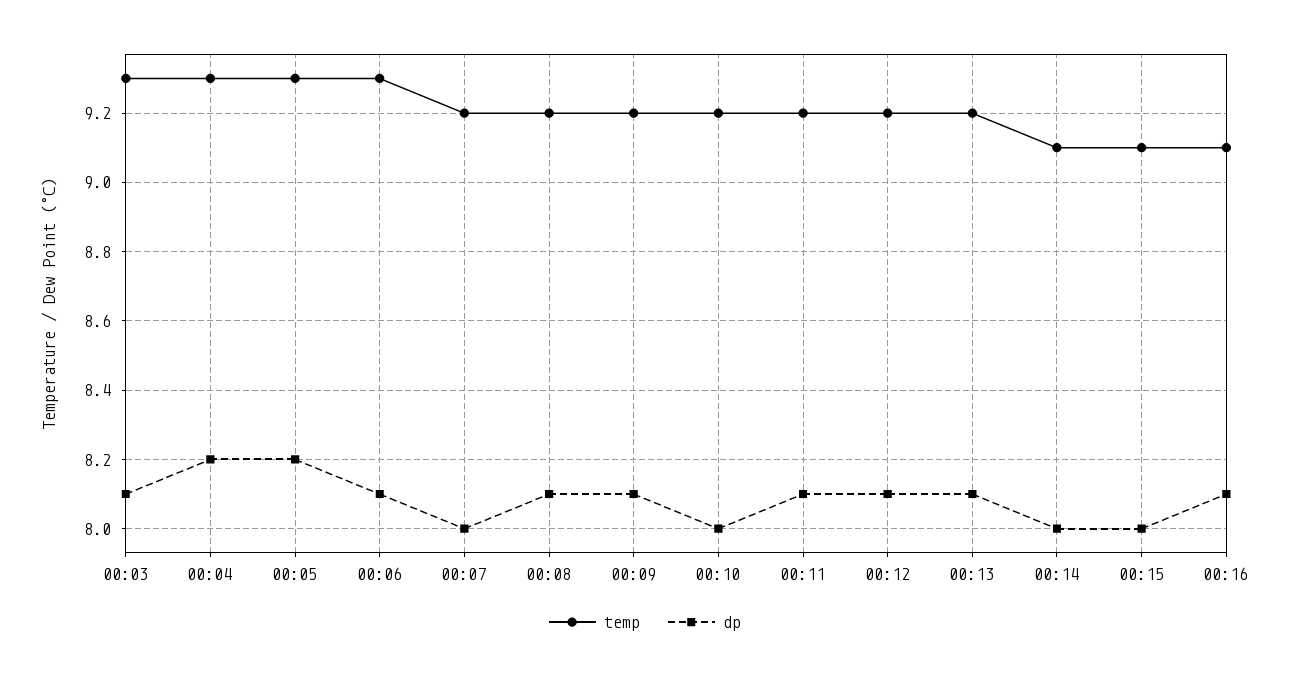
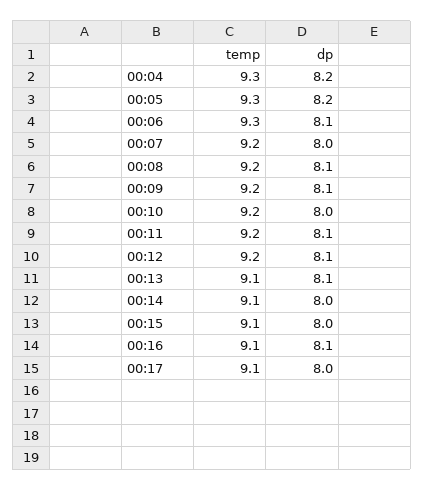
temp, 00:03: 9.3 -> none
dp, 00:03: 8.1 -> none
temp, 00:13: 9.2 -> 9.1
temp, 00:17: none -> 9.1
dp, 00:17: none -> 8

